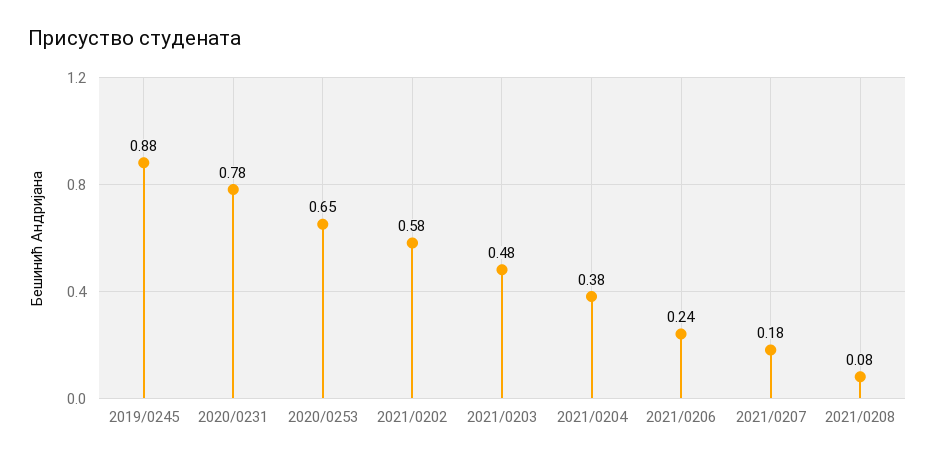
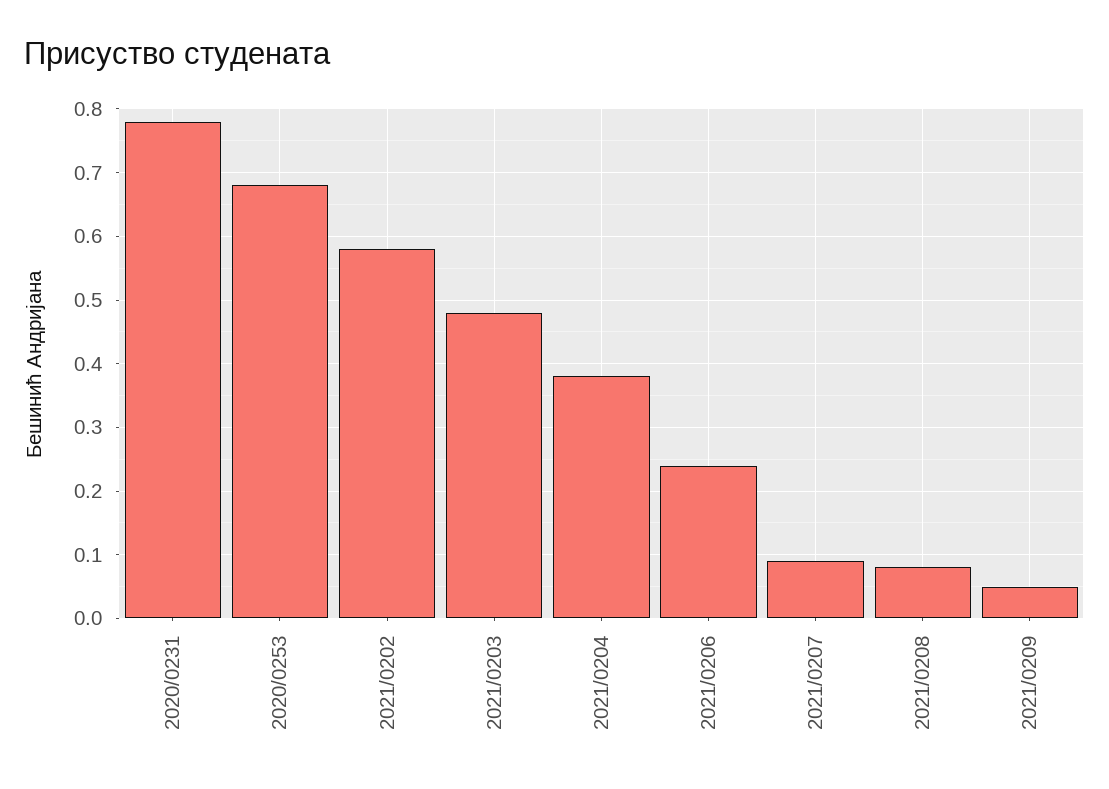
2019/0245: 0.88 -> none
2020/0253: 0.65 -> 0.68
2021/0207: 0.18 -> 0.09
2021/0209: none -> 0.05

